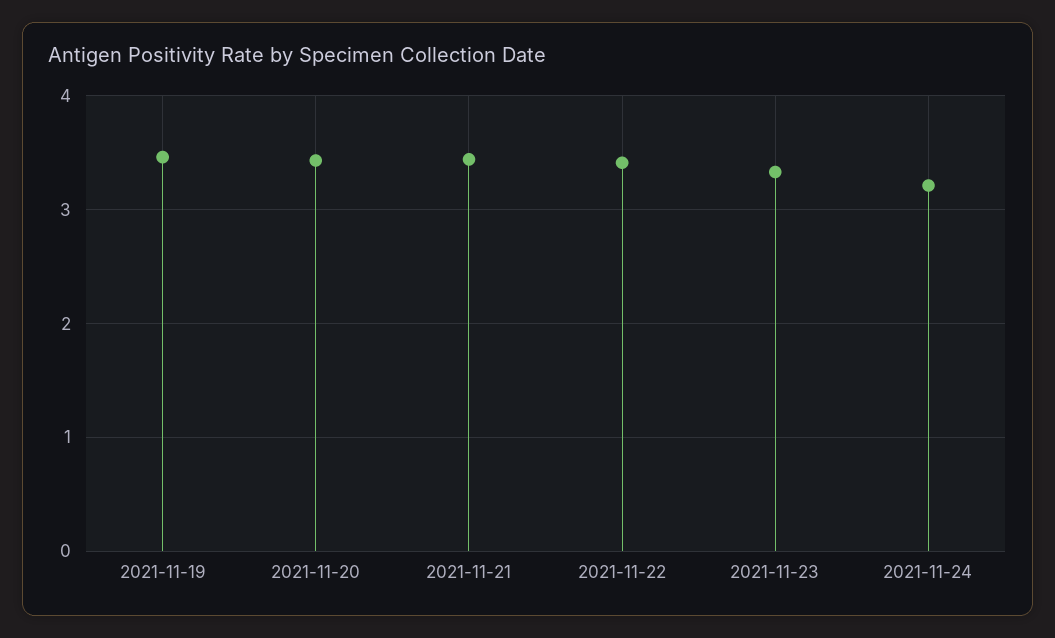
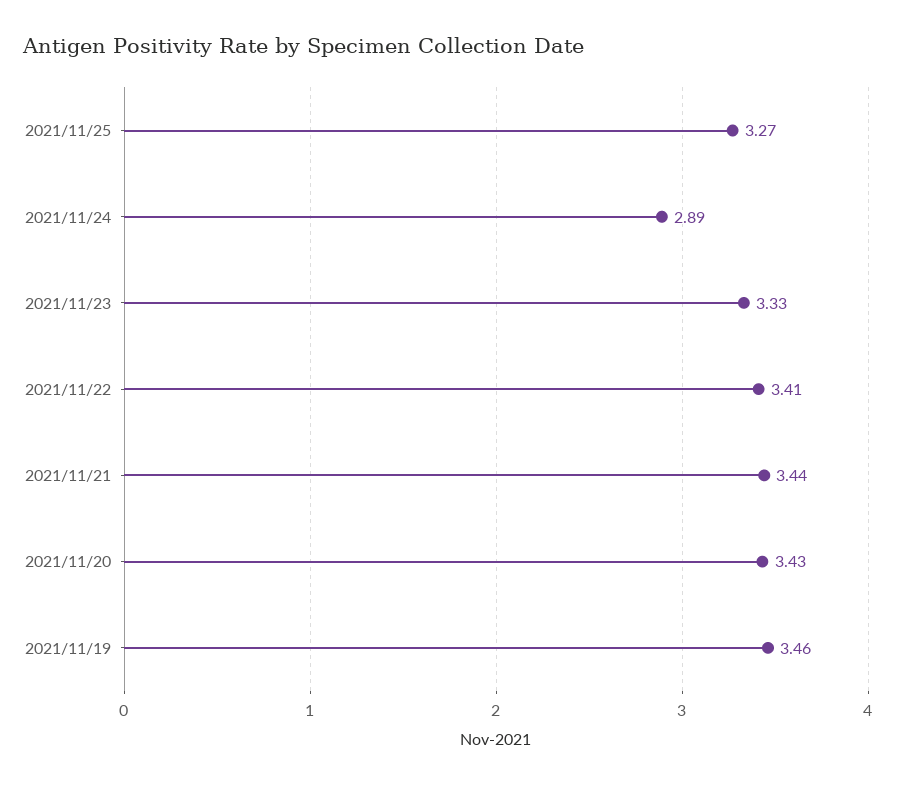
2021-11-24: 3.2 -> 2.89
2021/11/25: none -> 3.27

